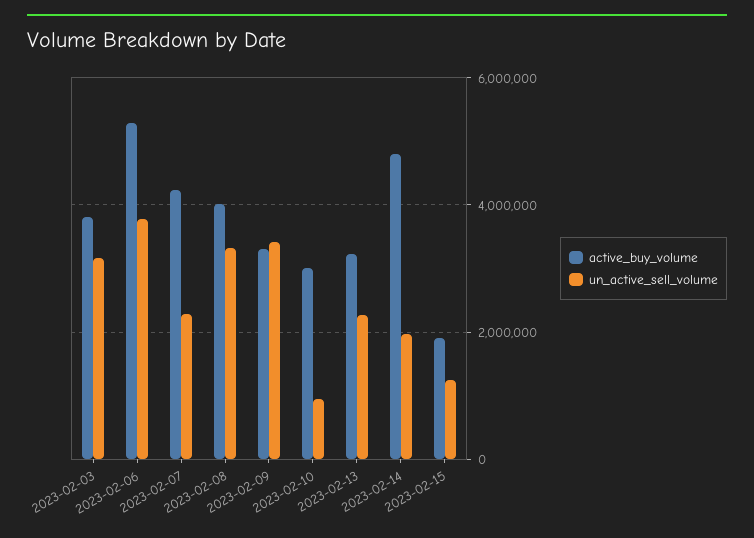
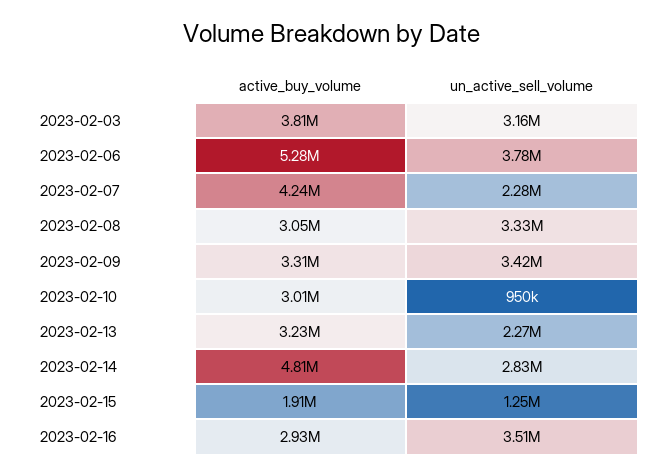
active_buy_volume, 2023-02-08: 4000000 -> 3050000
un_active_sell_volume, 2023-02-14: 2000000 -> 2830000
active_buy_volume, 2023-02-16: none -> 2930000
un_active_sell_volume, 2023-02-16: none -> 3510000

